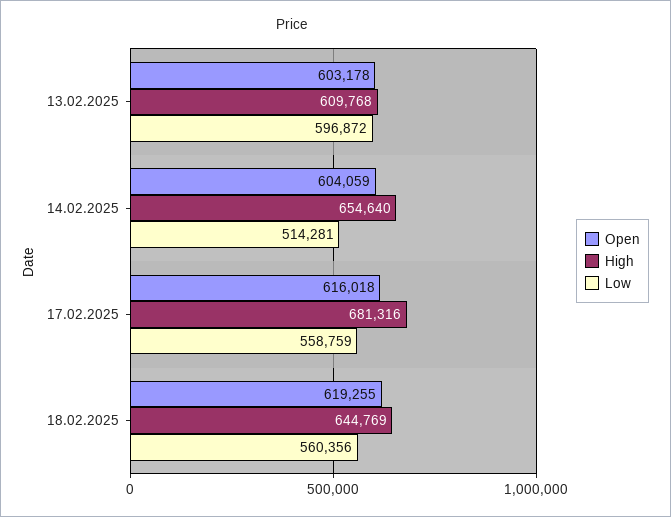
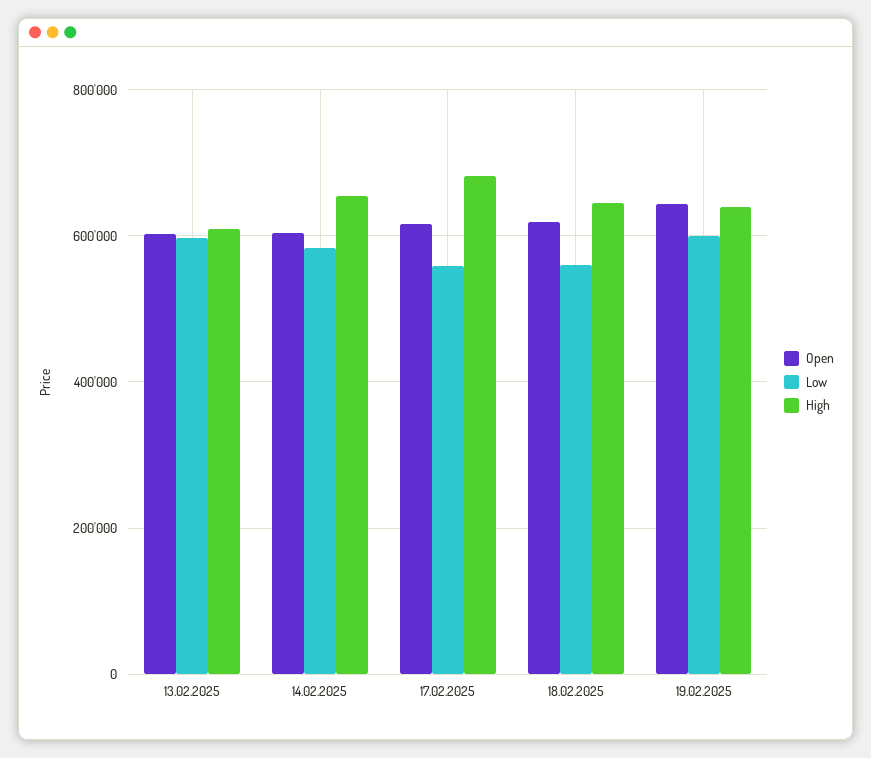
Low, 14.02.2025: 514281 -> 580000
Open, 19.02.2025: none -> 640000
Low, 19.02.2025: none -> 600000
High, 19.02.2025: none -> 640000

